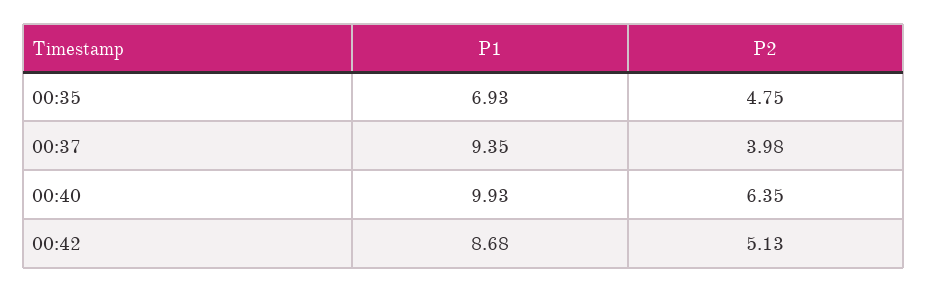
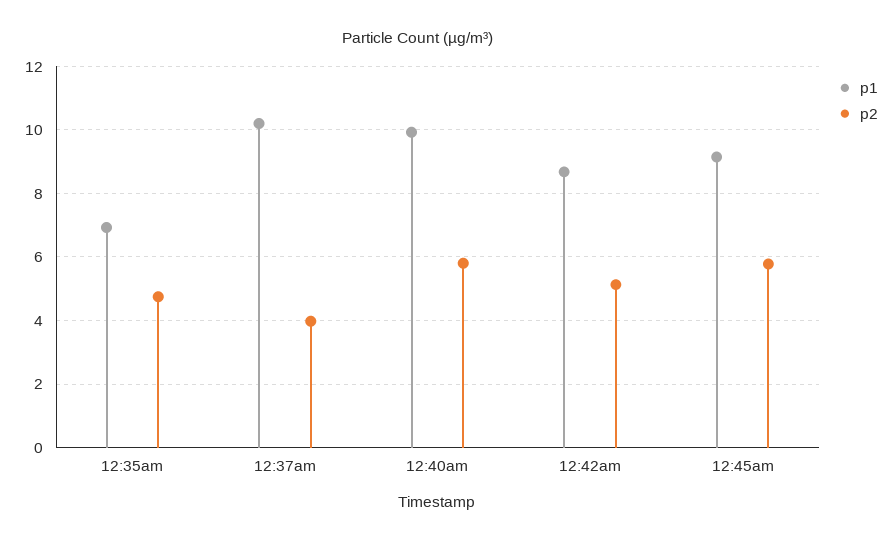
P1, 00:37: 9.35 -> 10.2
P2, 00:40: 6.35 -> 5.8
P1, 12:45am: none -> 9.2
P2, 12:45am: none -> 5.8

